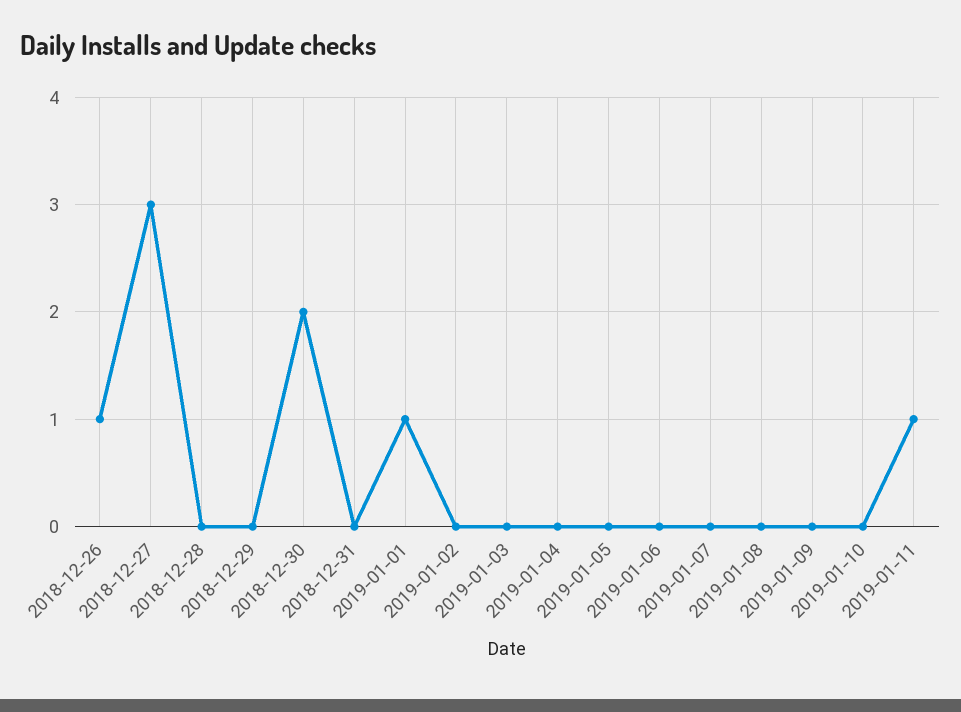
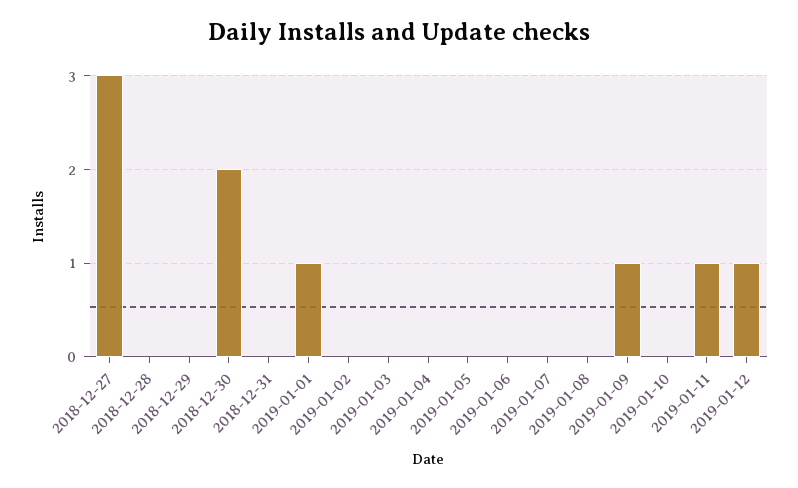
2018-12-26: 1 -> none
2019-01-09: 0 -> 1
2019-01-12: none -> 1

